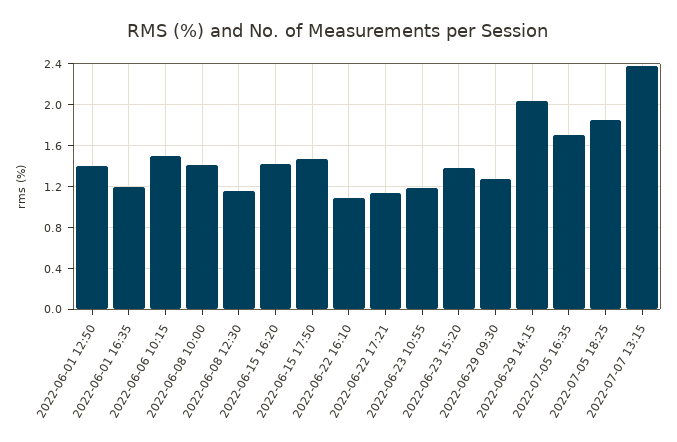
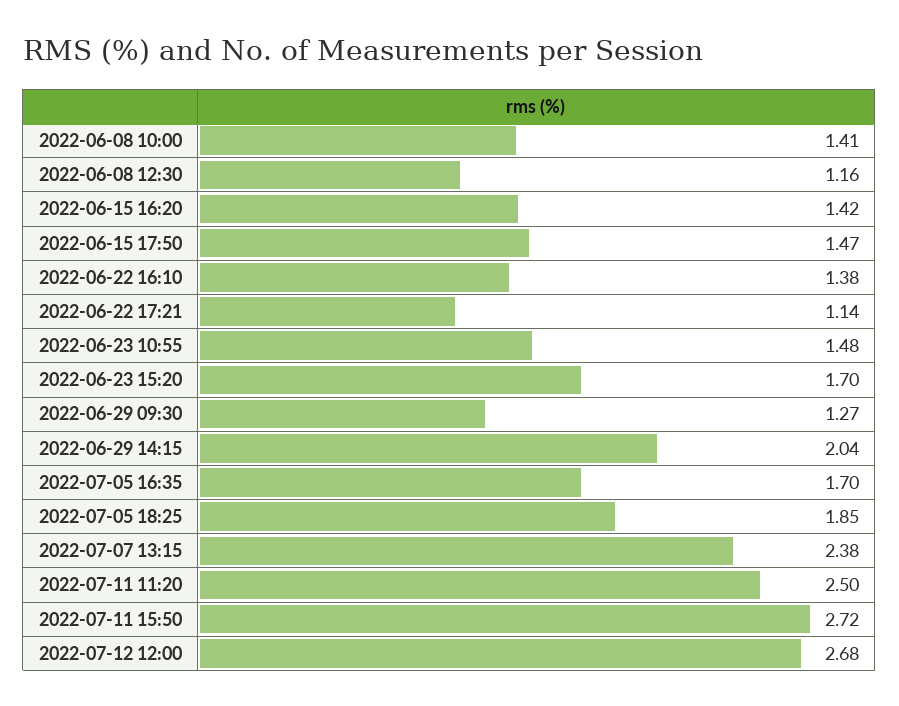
2022-06-01 12:50: 1.4 -> none
2022-06-01 16:35: 1.2 -> none
2022-06-06 10:15: 1.5 -> none
2022-06-22 16:10: 1.1 -> 1.38
2022-06-23 10:55: 1.2 -> 1.48
2022-06-23 15:20: 1.4 -> 1.7
2022-07-11 11:20: none -> 2.5
2022-07-11 15:50: none -> 2.72
2022-07-12 12:00: none -> 2.68

